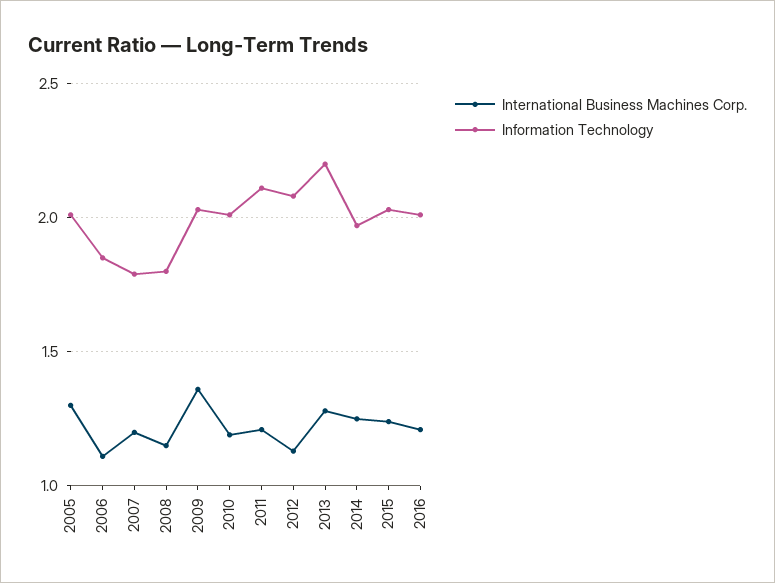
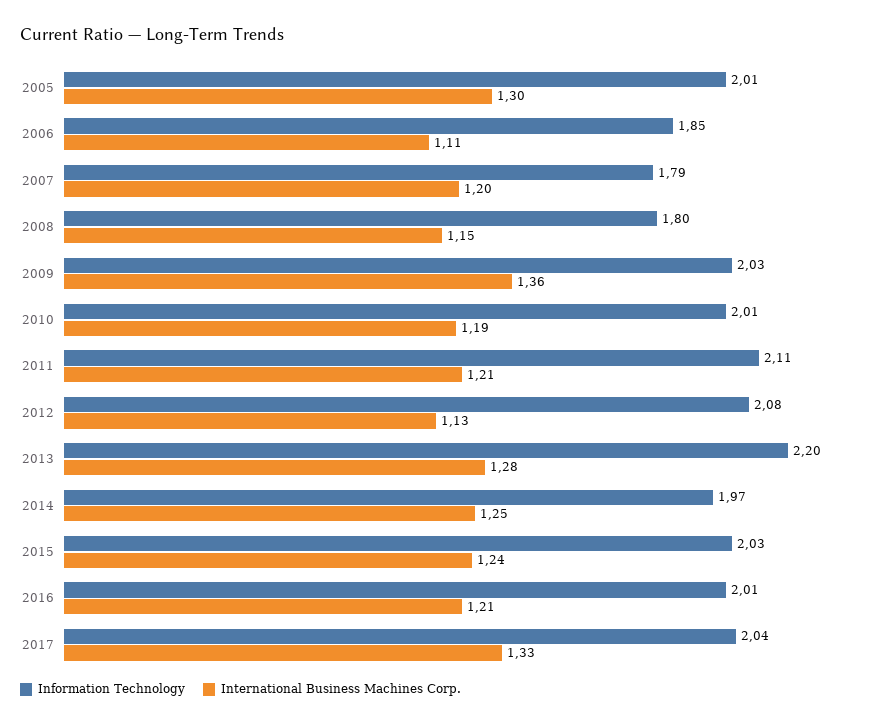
Information Technology, 2017: none -> 2.04
International Business Machines Corp., 2017: none -> 1.33

